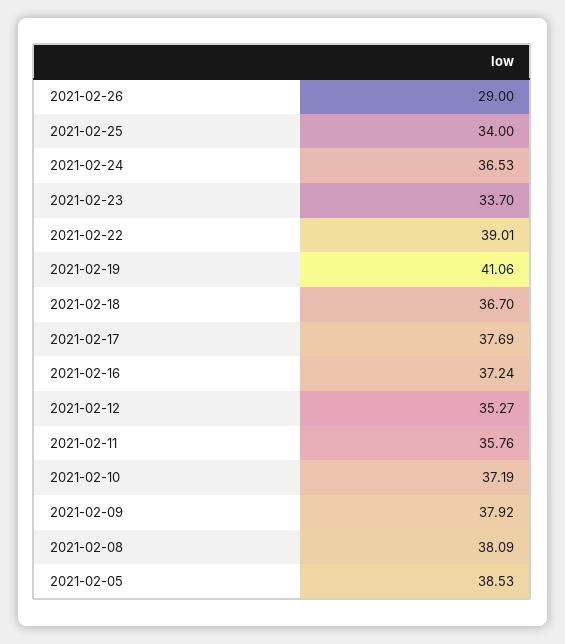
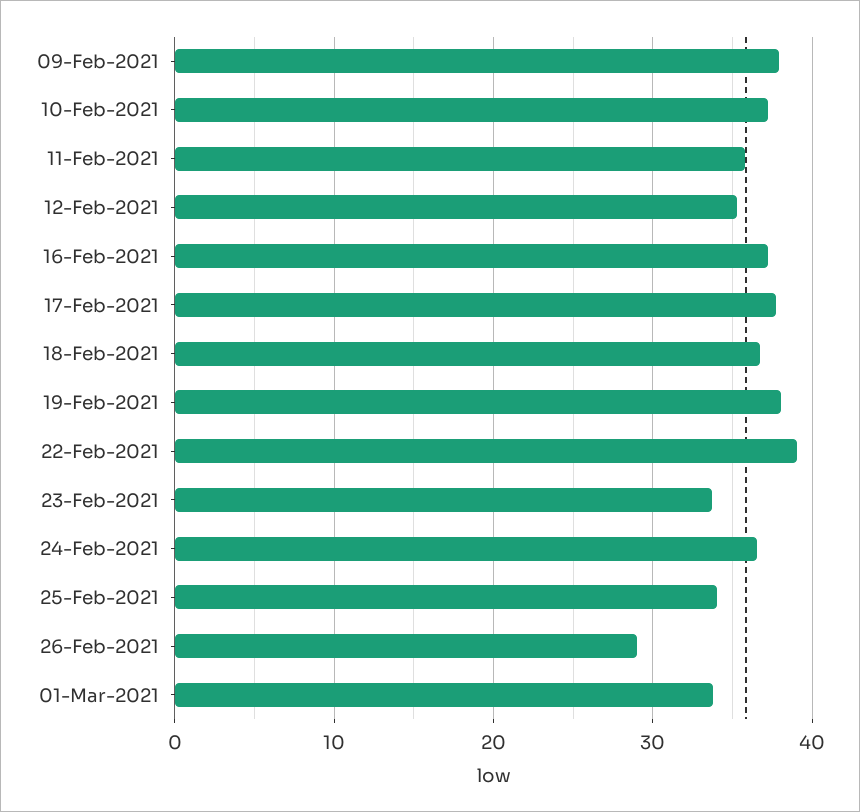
2021-02-19: 41.06 -> 38
2021-02-08: 38.09 -> none
2021-02-05: 38.53 -> none
01-Mar-2021: none -> 34

